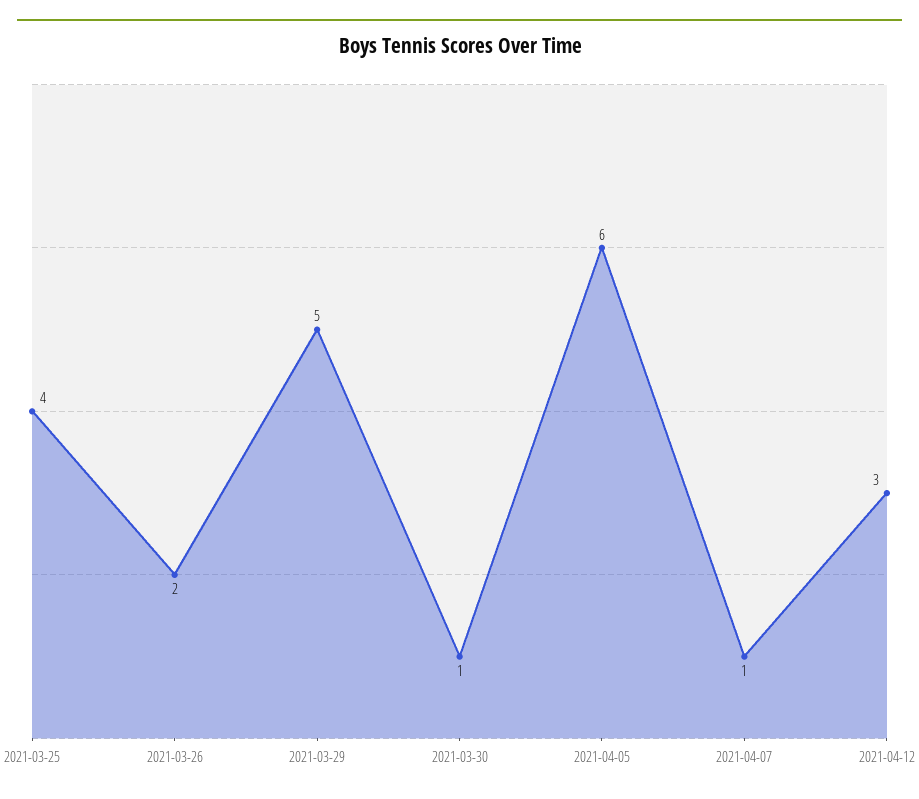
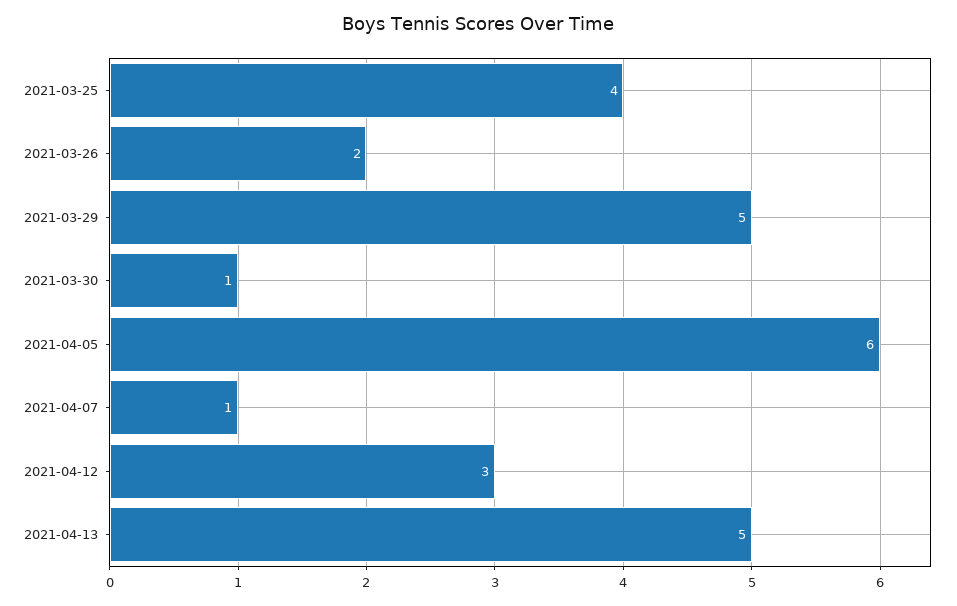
2021-04-13: none -> 5

